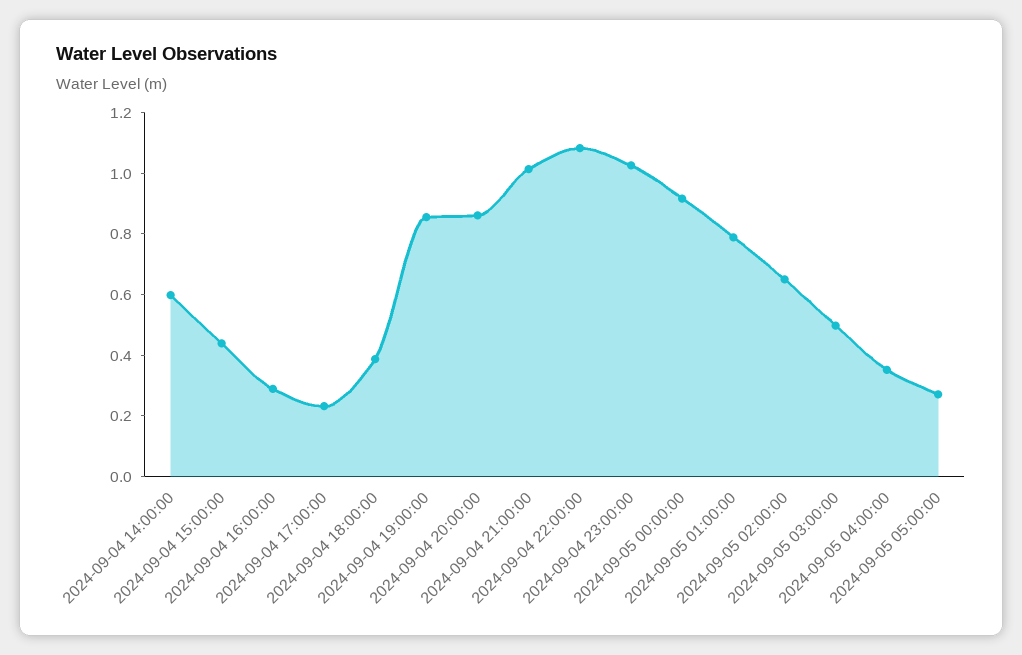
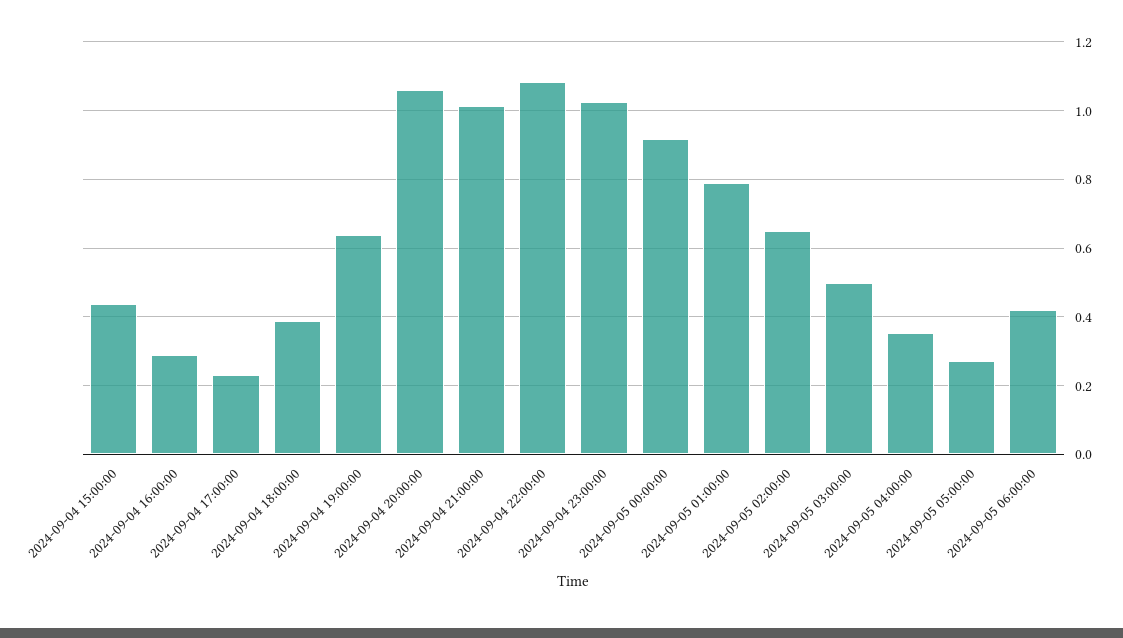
2024-09-04 14:00:00: 0.6 -> none
2024-09-04 19:00:00: 0.85 -> 0.64
2024-09-04 20:00:00: 0.85 -> 1.06
2024-09-05 06:00:00: none -> 0.42

